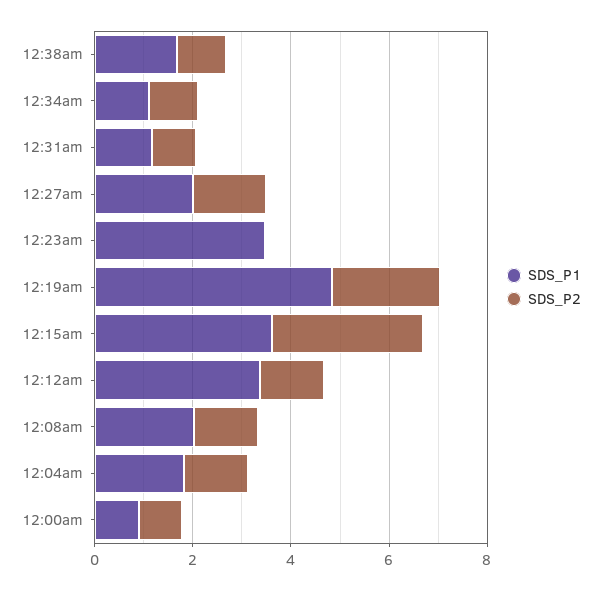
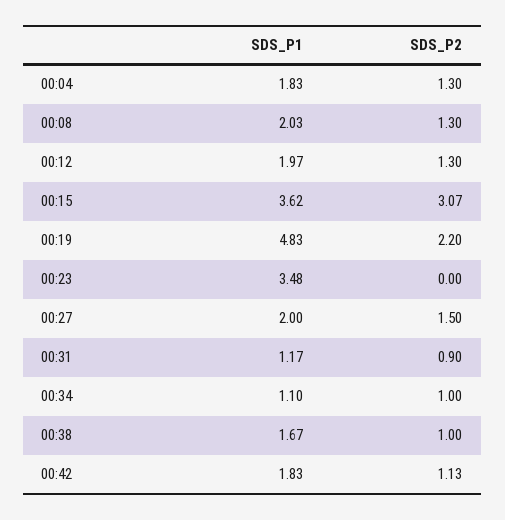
SDS_P1, 12:12am: 3.5 -> 1.97
SDS_P1, 12:00am: 1 -> none
SDS_P2, 12:00am: 1 -> none
SDS_P1, 00:42: none -> 1.83
SDS_P2, 00:42: none -> 1.13

